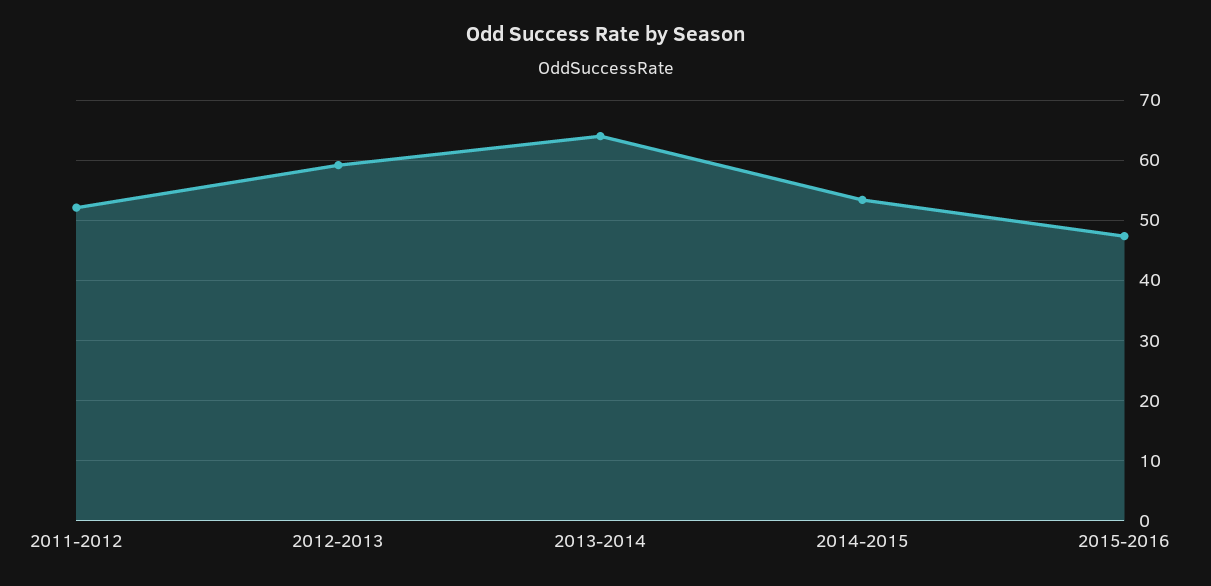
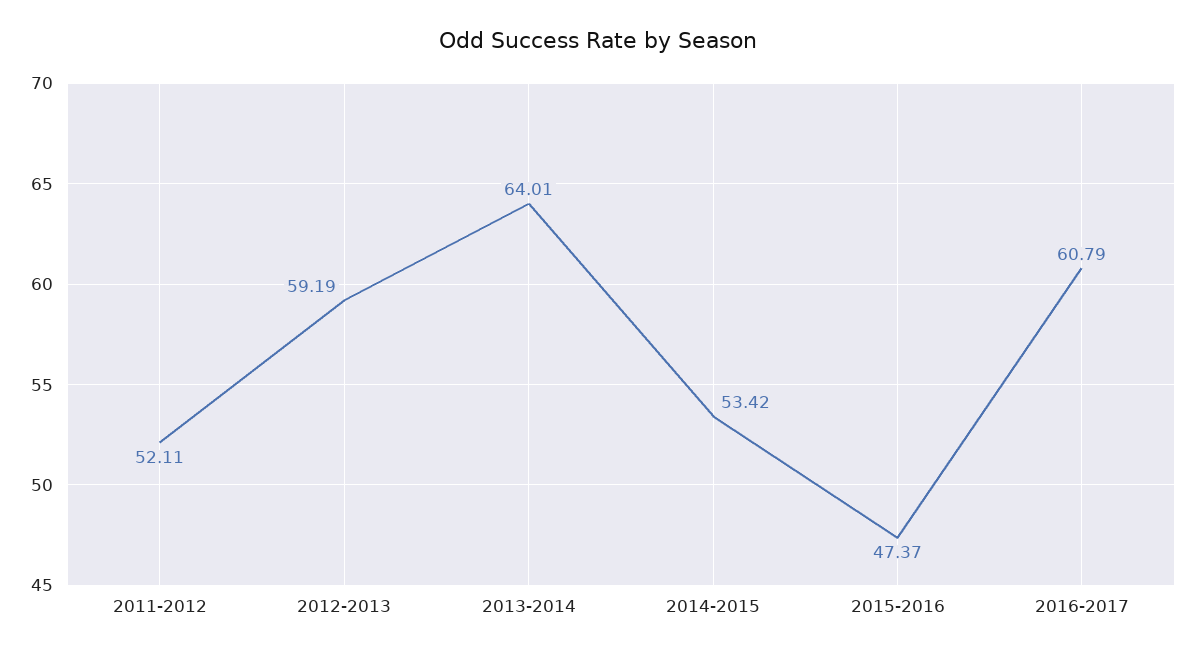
2016-2017: none -> 60.79

